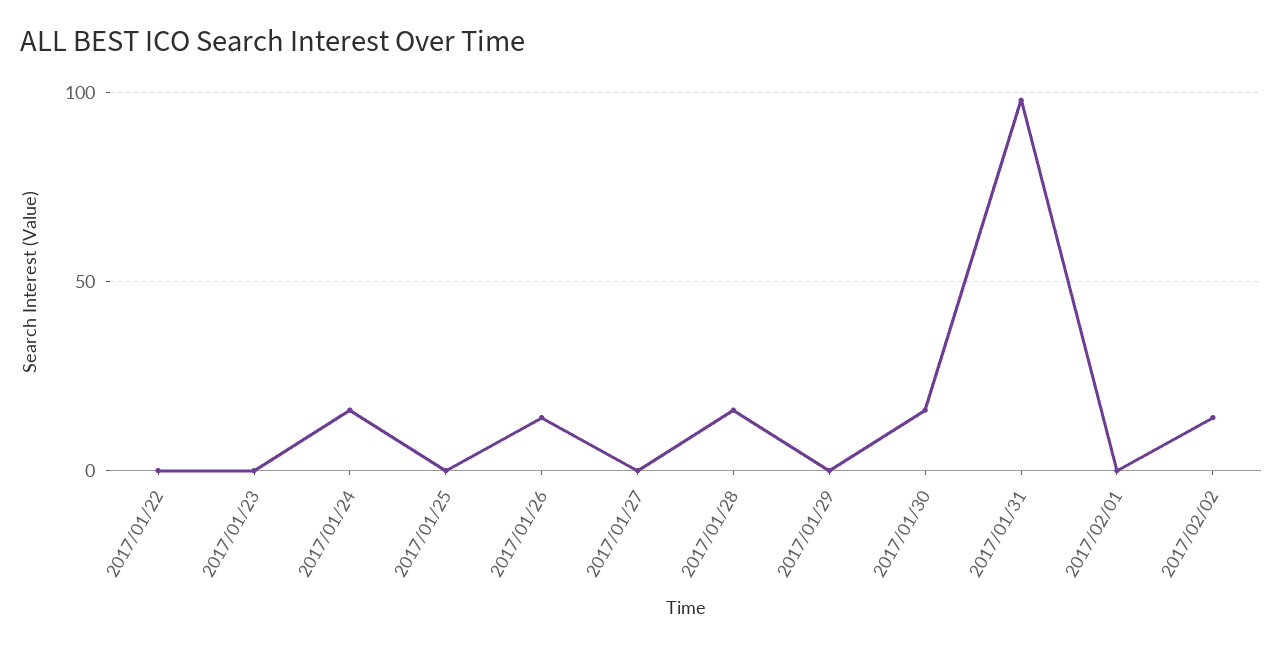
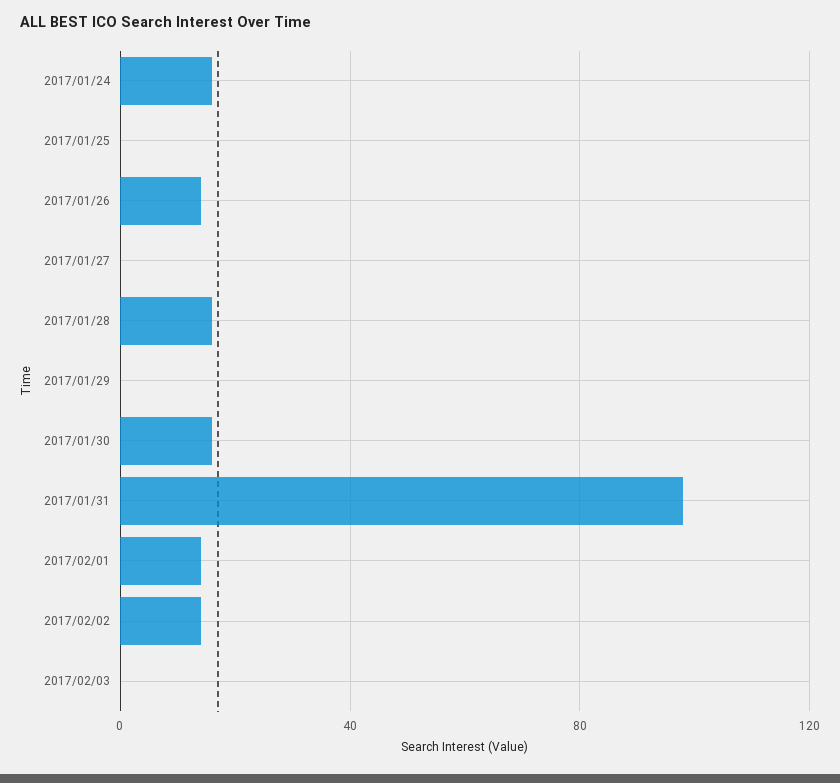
2017/01/22: 0 -> none
2017/01/23: 0 -> none
2017/02/01: 0 -> 15
2017/02/03: none -> 0

